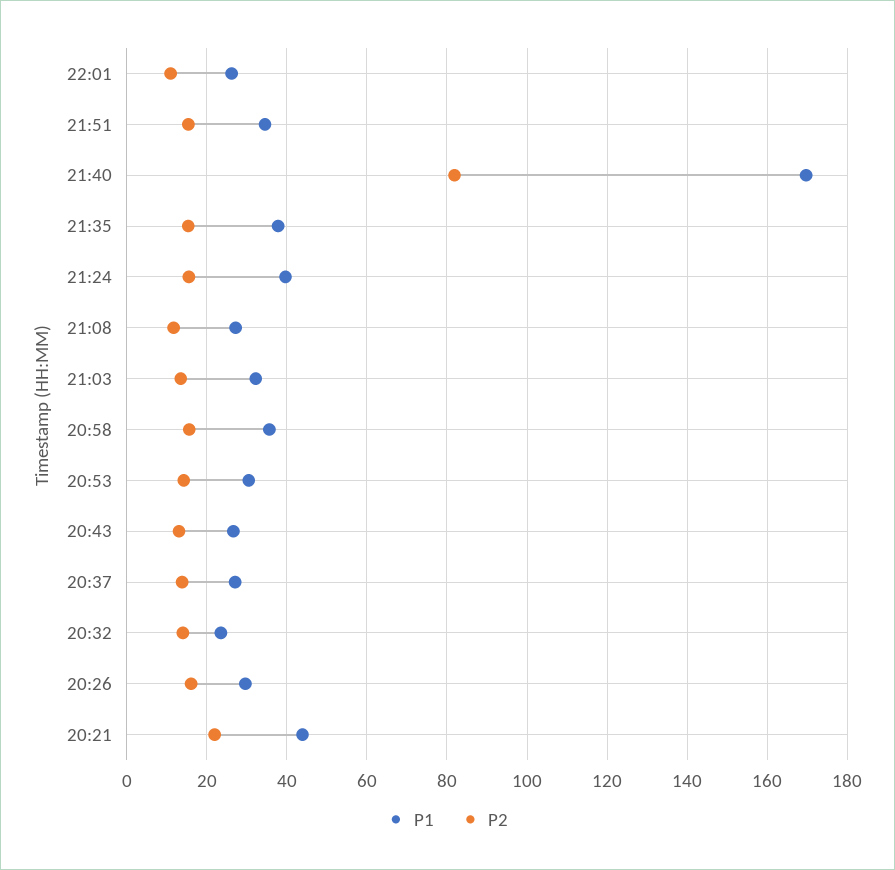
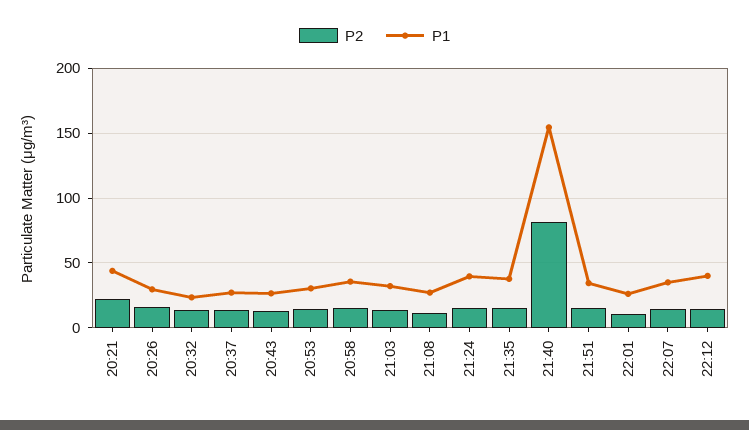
P1, 21:40: 170 -> 155
P2, 22:07: none -> 15
P1, 22:07: none -> 35
P2, 22:12: none -> 15
P1, 22:12: none -> 40

